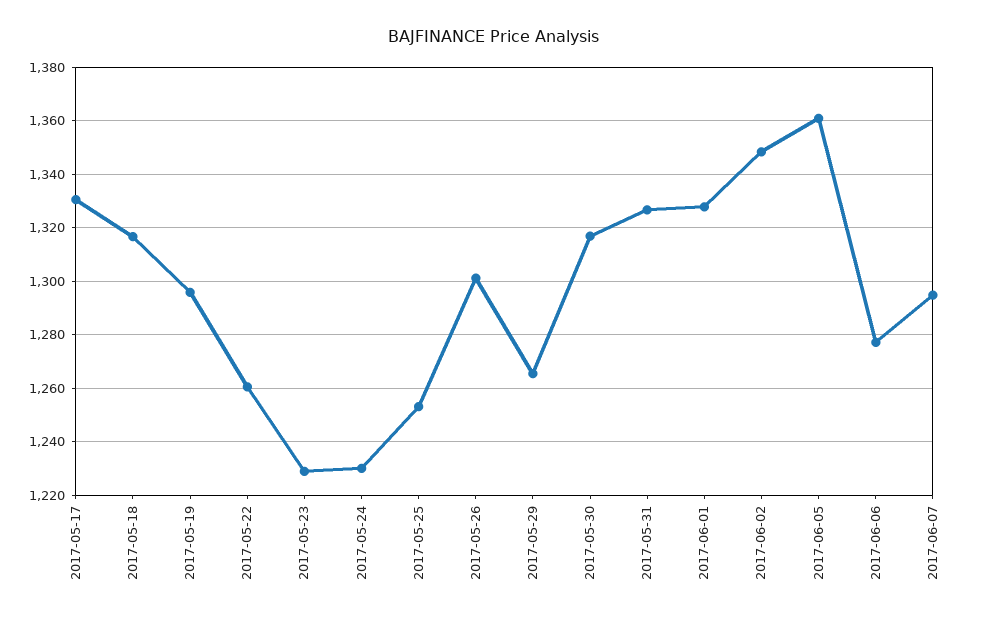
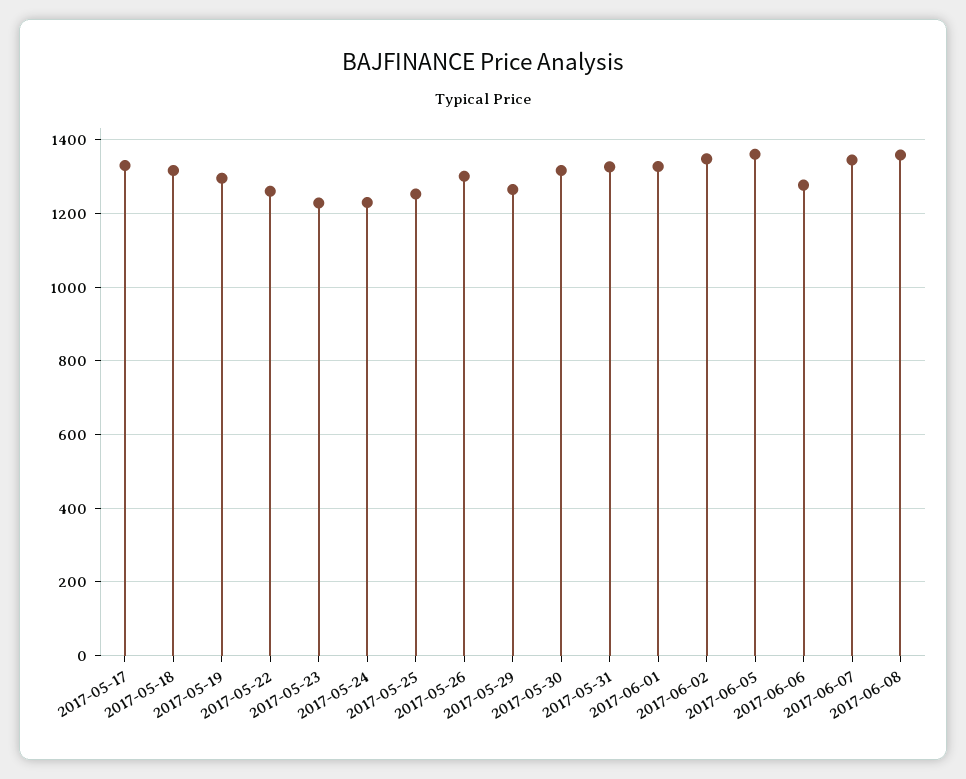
2017-06-07: 1295 -> 1340
2017-06-08: none -> 1360

